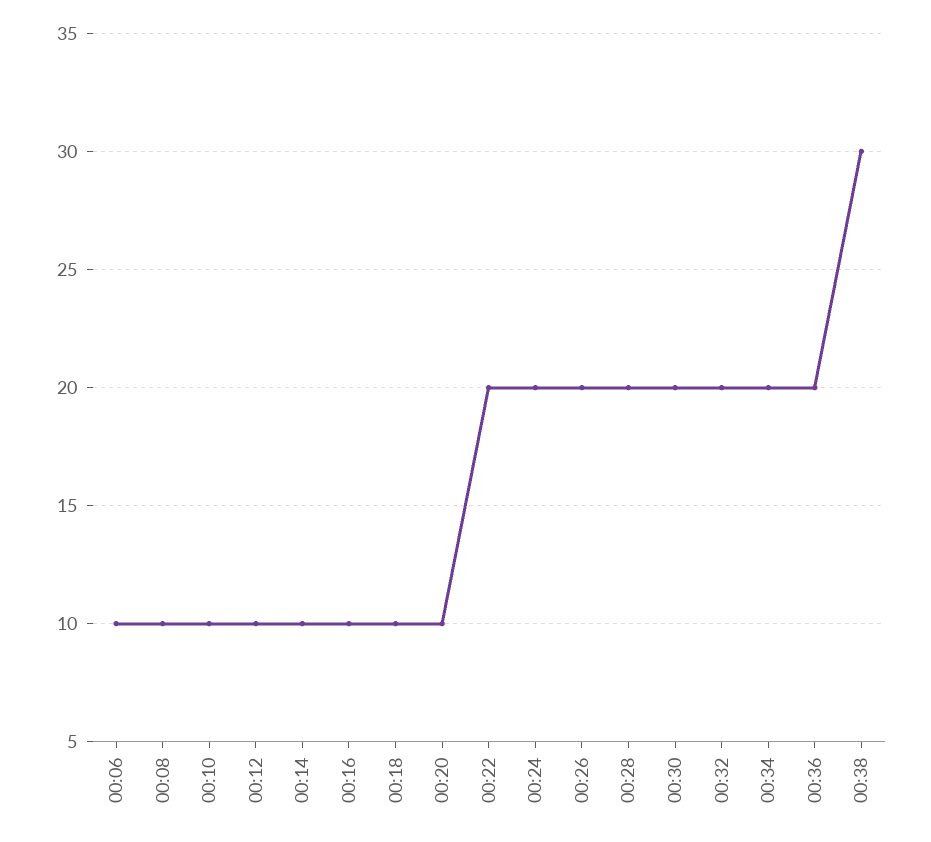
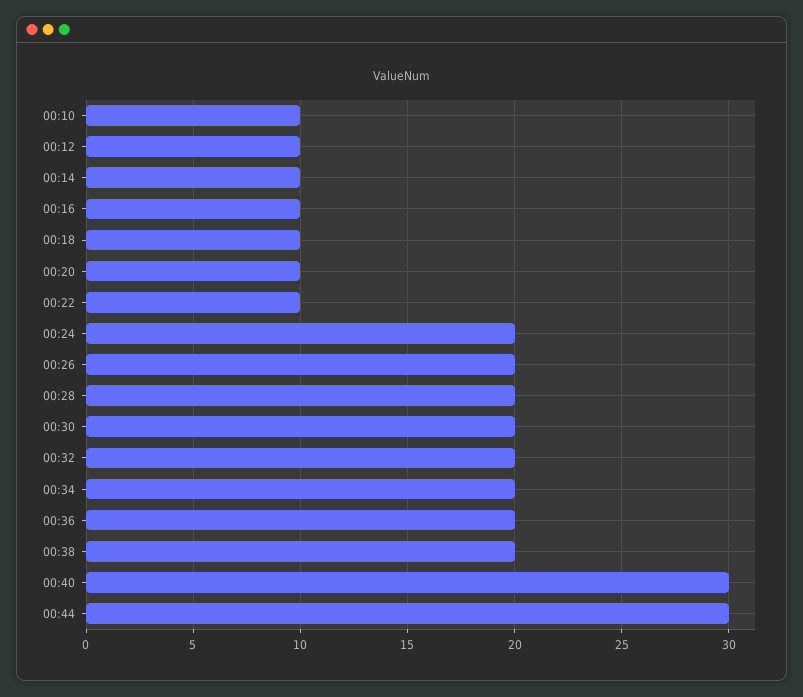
00:06: 10 -> none
00:08: 10 -> none
00:22: 20 -> 10
00:38: 30 -> 20
00:40: none -> 30
00:44: none -> 30

